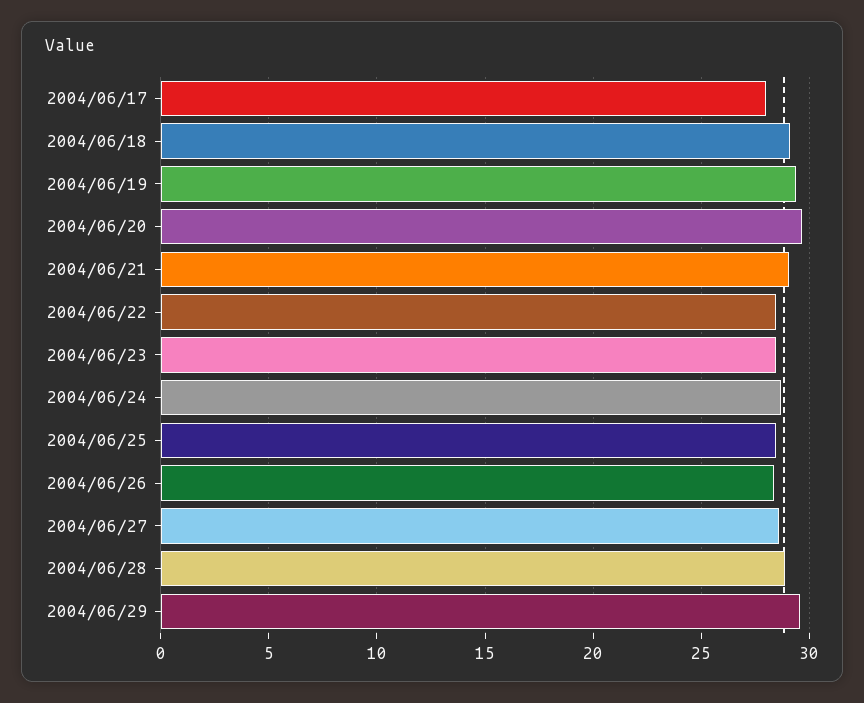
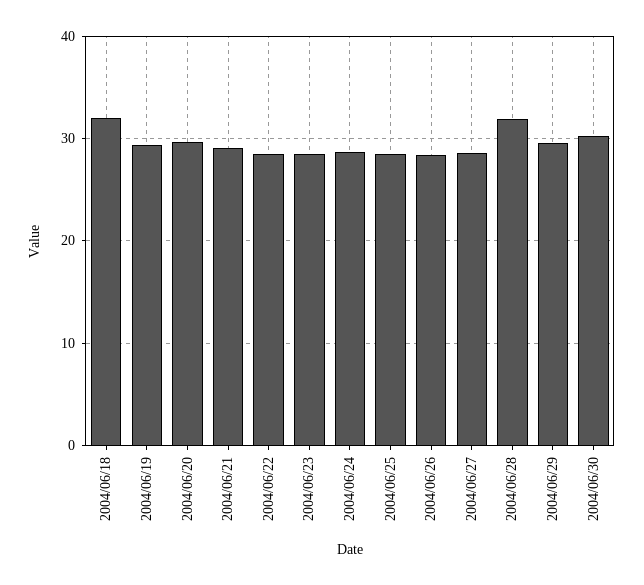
2004/06/17: 28 -> none
2004/06/18: 29 -> 32
2004/06/28: 29 -> 32
2004/06/30: none -> 30

